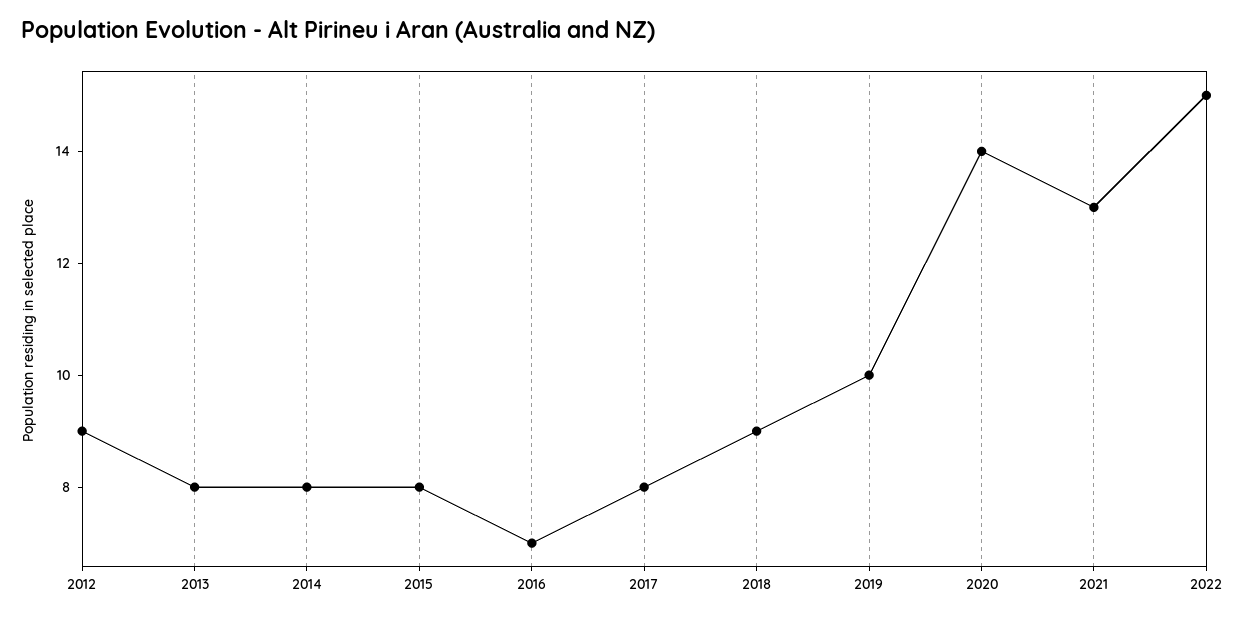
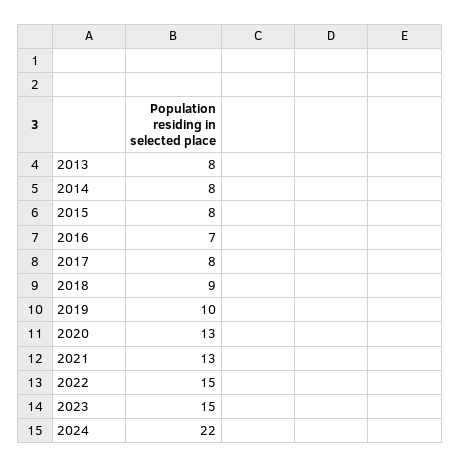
2012: 9 -> none
2020: 14 -> 13
2023: none -> 15
2024: none -> 22

